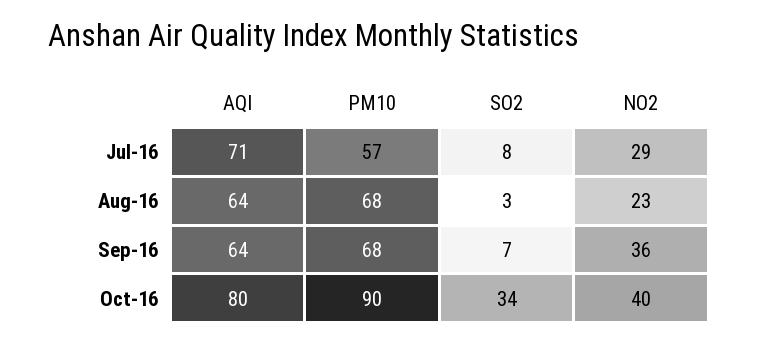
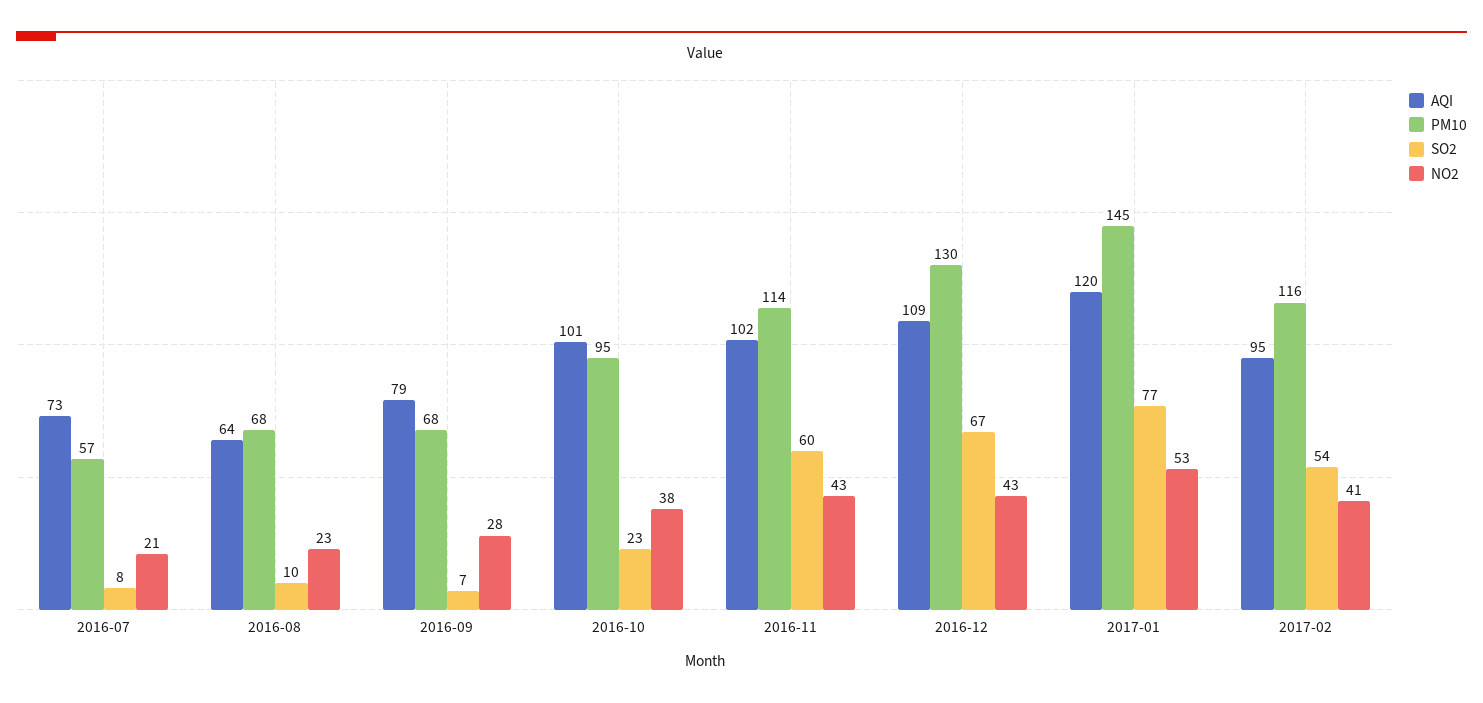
AQI, Jul-16: 71 -> 73
NO2, Jul-16: 29 -> 21
SO2, Aug-16: 3 -> 10
AQI, Sep-16: 64 -> 79
NO2, Sep-16: 36 -> 28
AQI, Oct-16: 80 -> 101
PM10, Oct-16: 90 -> 95
SO2, Oct-16: 34 -> 23
NO2, Oct-16: 40 -> 38
AQI, 2016-11: none -> 102
PM10, 2016-11: none -> 114
SO2, 2016-11: none -> 60
NO2, 2016-11: none -> 43
AQI, 2016-12: none -> 109
PM10, 2016-12: none -> 130
SO2, 2016-12: none -> 67
NO2, 2016-12: none -> 43
AQI, 2017-01: none -> 120
PM10, 2017-01: none -> 145
SO2, 2017-01: none -> 77
NO2, 2017-01: none -> 53
AQI, 2017-02: none -> 95
PM10, 2017-02: none -> 116
SO2, 2017-02: none -> 54
NO2, 2017-02: none -> 41

